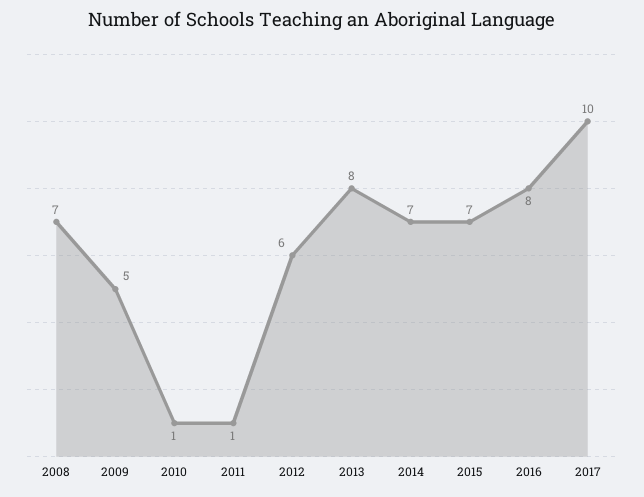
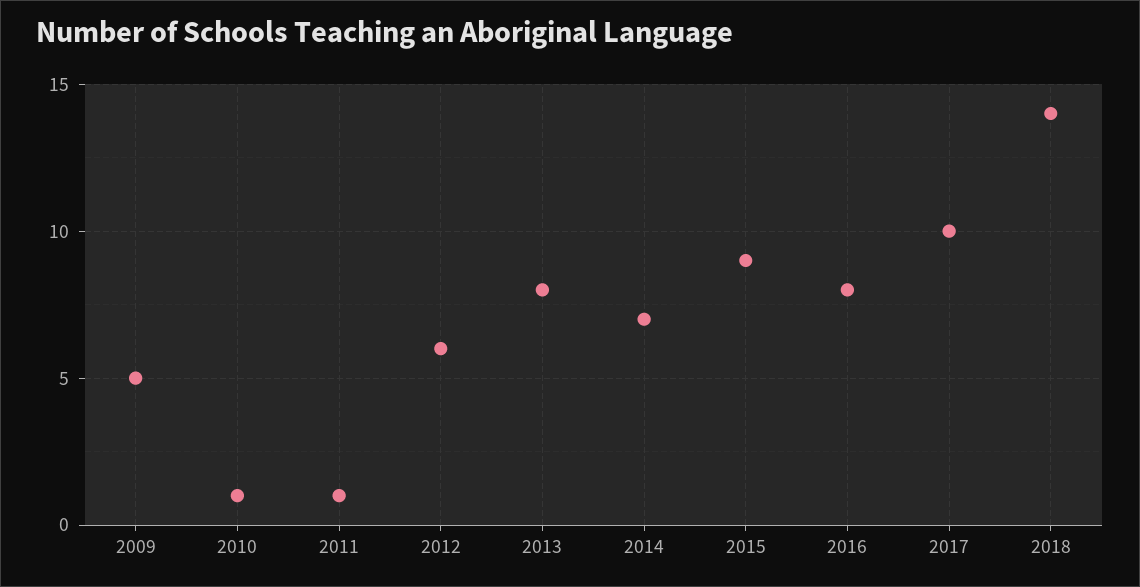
2008: 7 -> none
2015: 7 -> 9
2018: none -> 14

